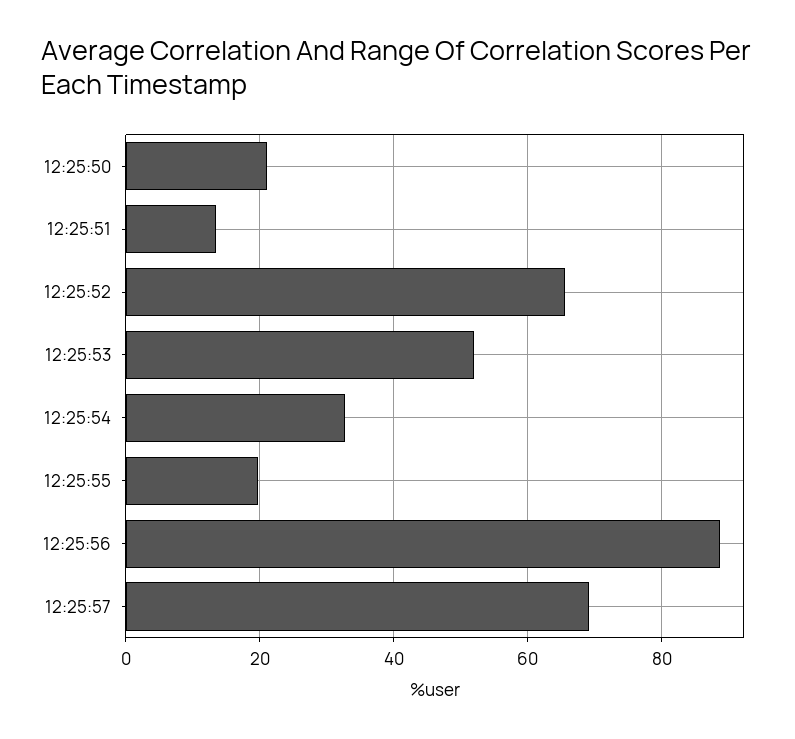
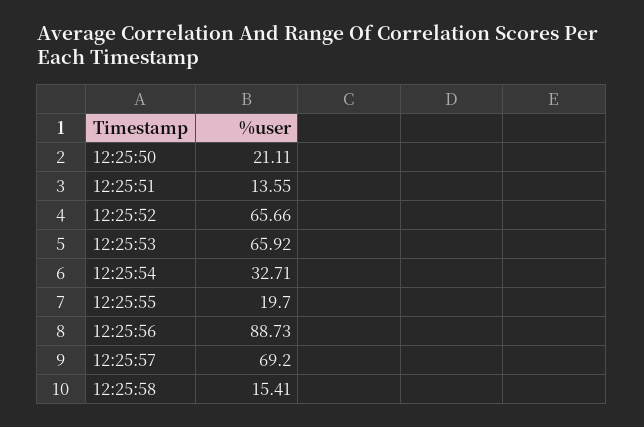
12:25:53: 52 -> 65.92
12:25:58: none -> 15.41

